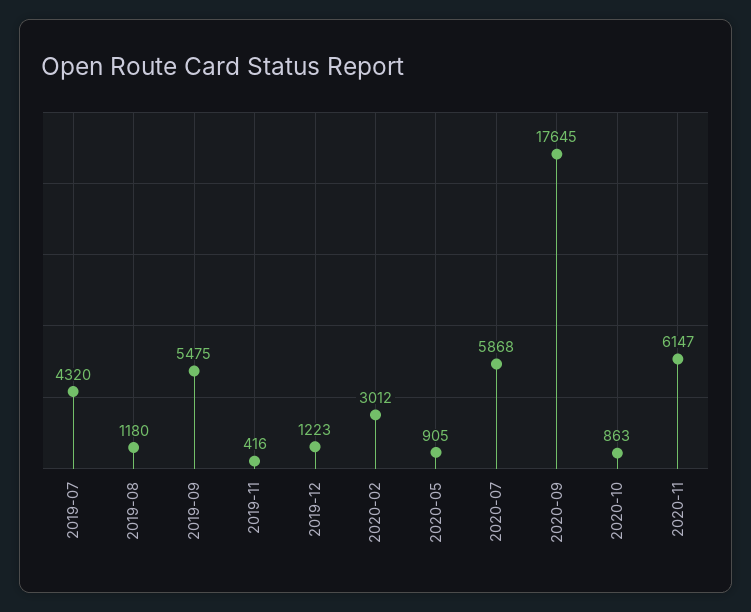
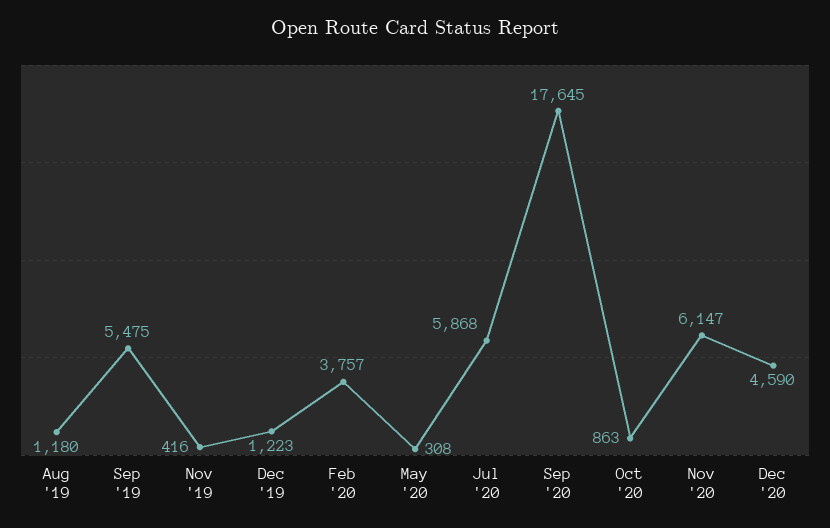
2019-07: 4320 -> none
2020-02: 3012 -> 3757
2020-05: 905 -> 308
Dec '20: none -> 4590

